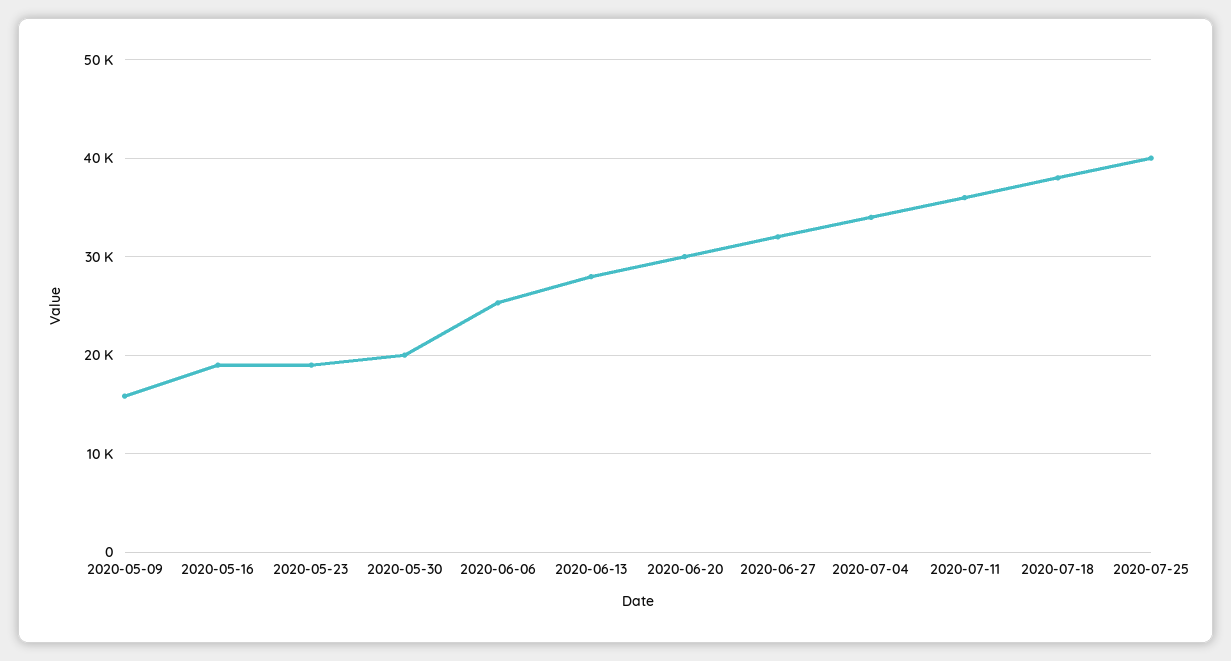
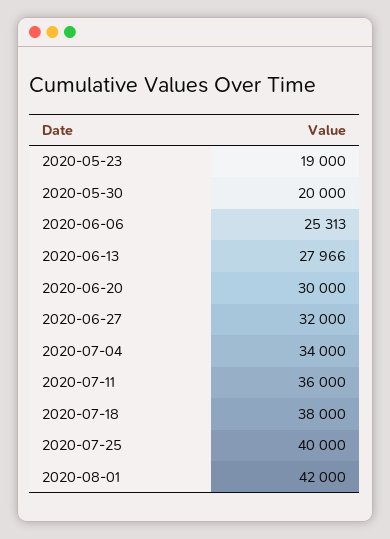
2020-05-09: 16000 -> none
2020-05-16: 19000 -> none
2020-08-01: none -> 42000

